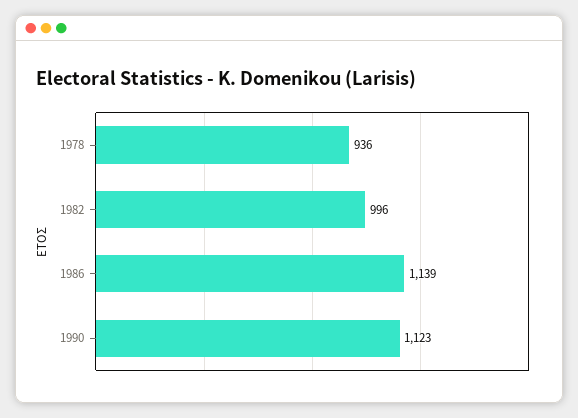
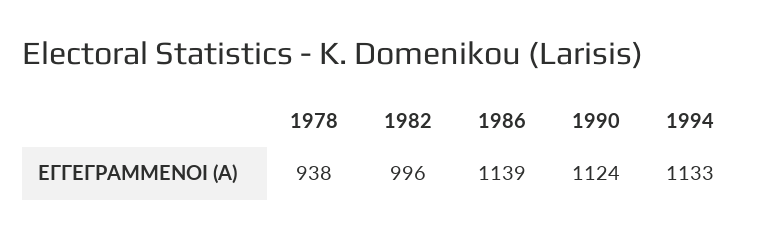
1978: 936 -> 938
1990: 1123 -> 1124
1994: none -> 1133

